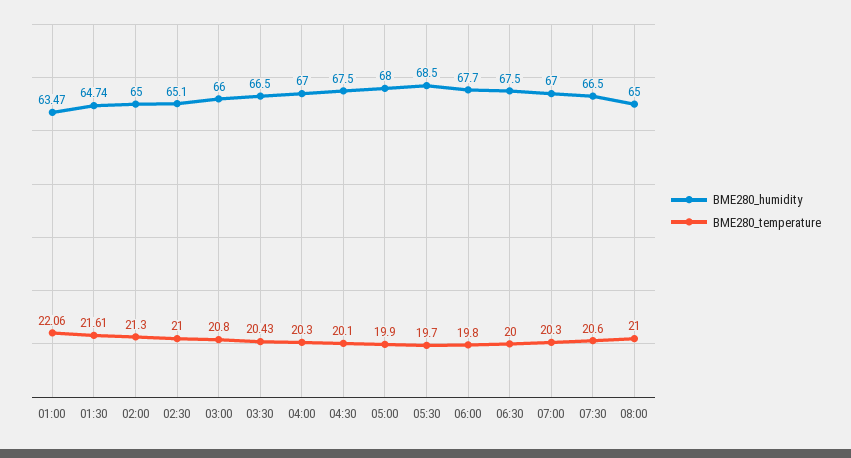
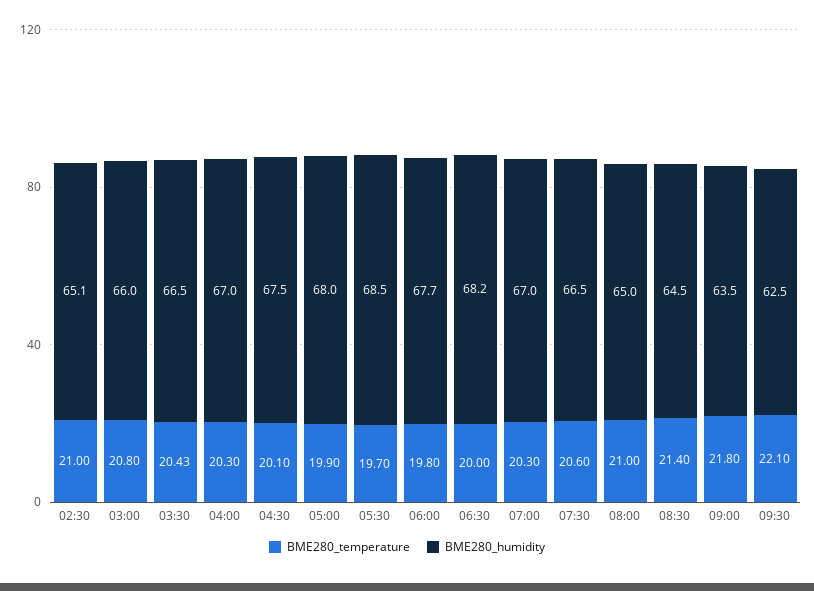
BME280_humidity, 01:00: 63.47 -> none
BME280_temperature, 01:00: 22.06 -> none
BME280_humidity, 01:30: 64.74 -> none
BME280_temperature, 01:30: 21.61 -> none
BME280_humidity, 02:00: 65 -> none
BME280_temperature, 02:00: 21.3 -> none
BME280_humidity, 06:30: 67.5 -> 68.2
BME280_temperature, 08:30: none -> 21.4
BME280_humidity, 08:30: none -> 64.5
BME280_temperature, 09:00: none -> 21.8
BME280_humidity, 09:00: none -> 63.5
BME280_temperature, 09:30: none -> 22.1
BME280_humidity, 09:30: none -> 62.5

